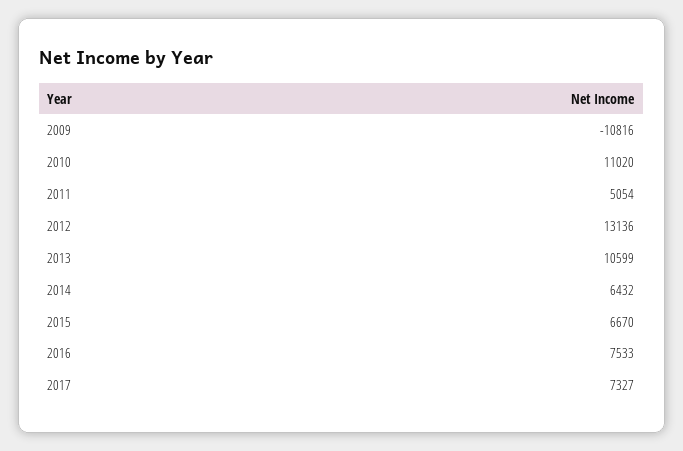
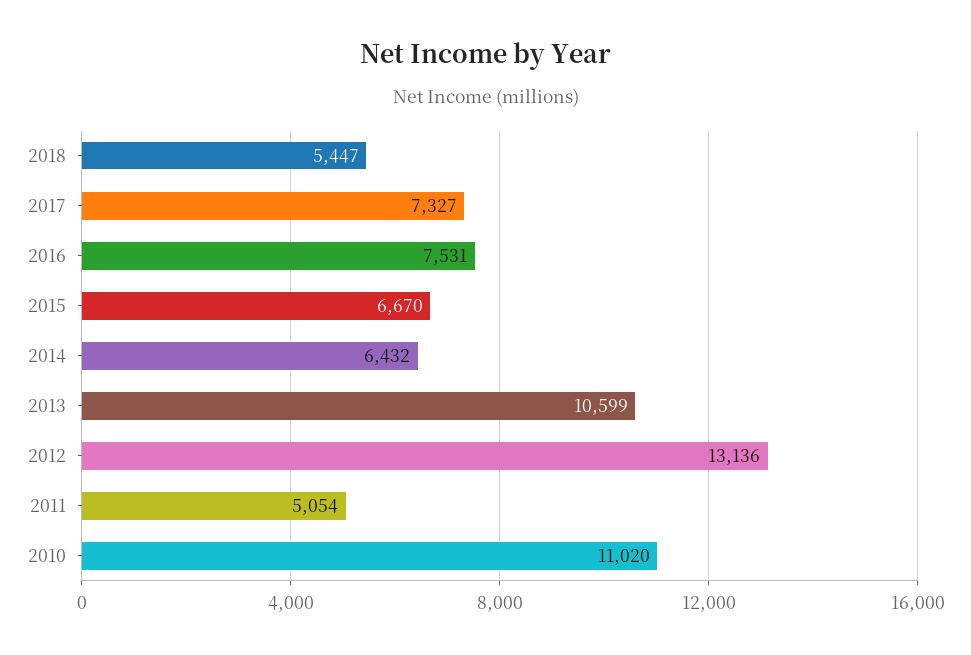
2009: -10816 -> none
2016: 7533 -> 7531
2018: none -> 5447

